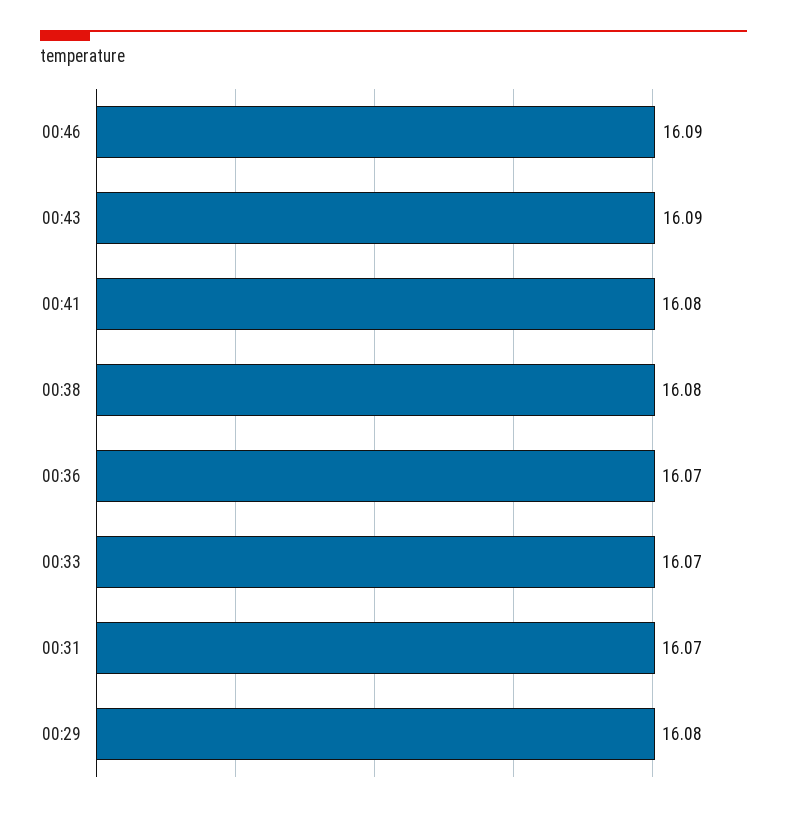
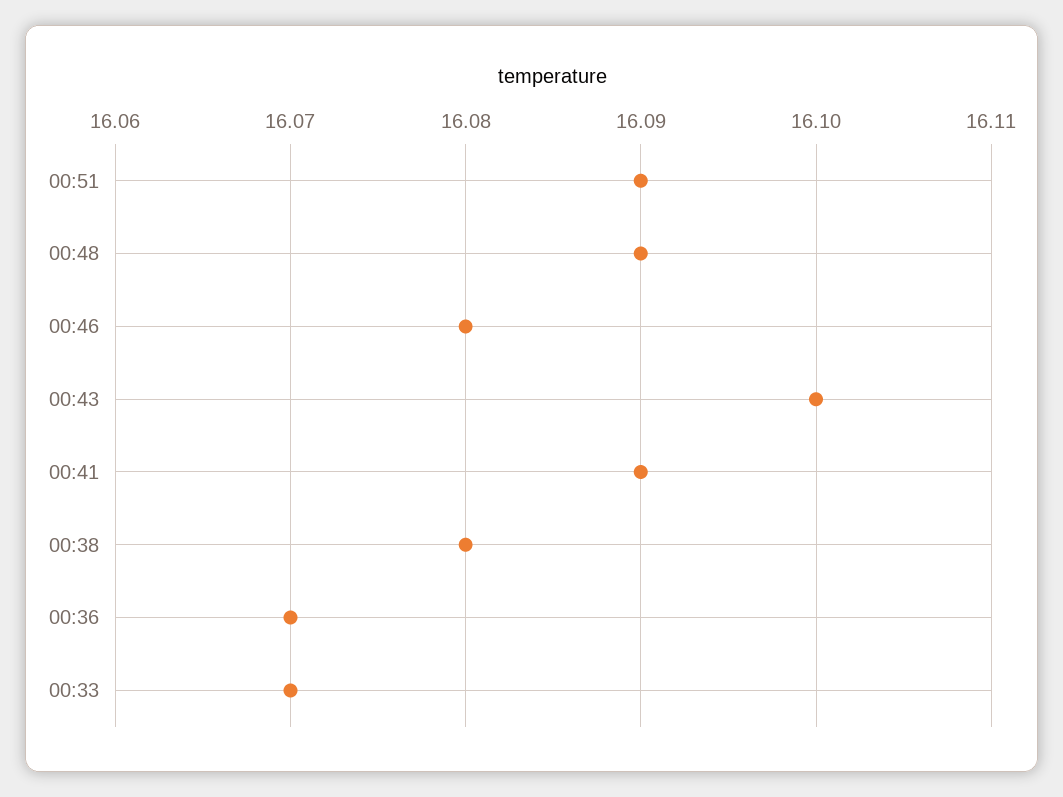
00:46: 16.09 -> 16.08
00:43: 16.09 -> 16.1
00:41: 16.08 -> 16.09
00:31: 16.07 -> none
00:29: 16.08 -> none
00:51: none -> 16.09
00:48: none -> 16.09

